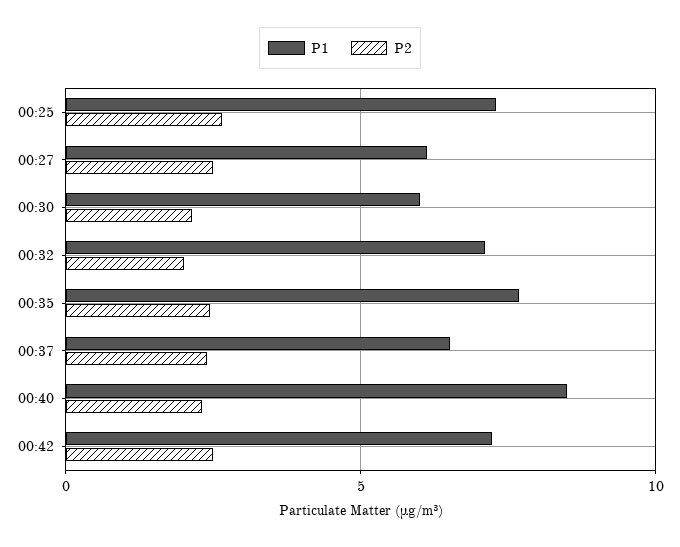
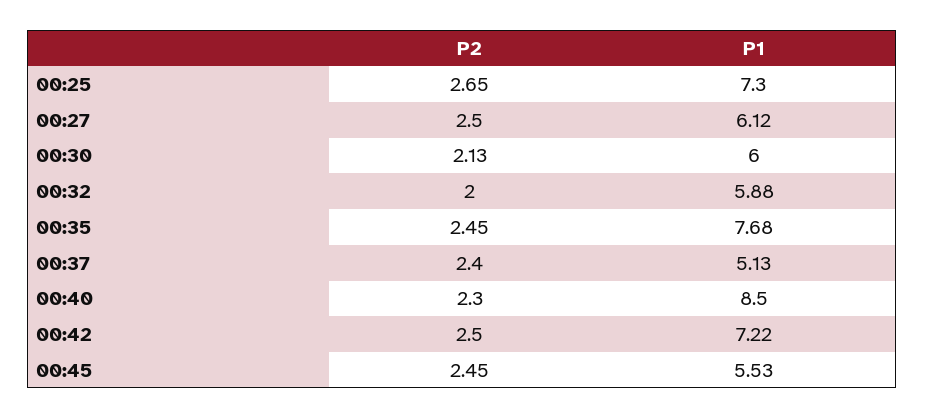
P1, 00:32: 7 -> 5.88
P1, 00:37: 6.5 -> 5.13
P2, 00:45: none -> 2.45
P1, 00:45: none -> 5.53

